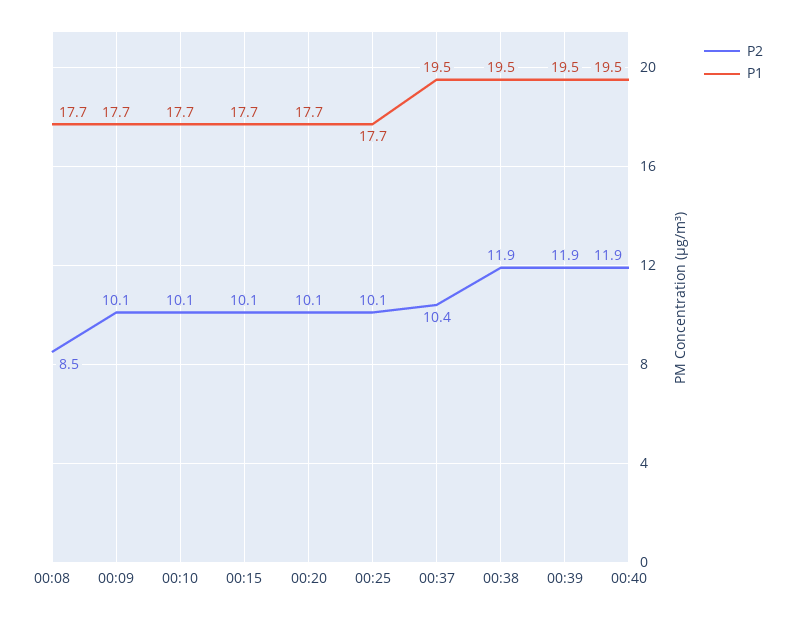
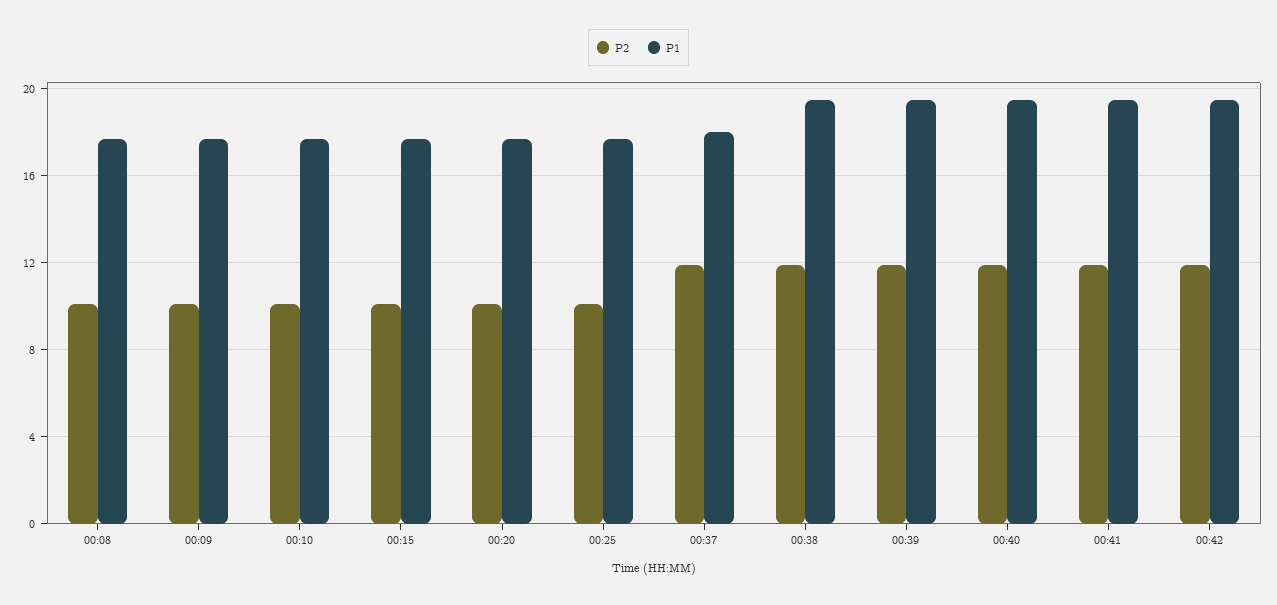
P2, 00:08: 8.5 -> 10
P2, 00:37: 10.4 -> 12
P1, 00:37: 19.5 -> 18
P2, 00:41: none -> 12
P1, 00:41: none -> 19.5
P2, 00:42: none -> 12
P1, 00:42: none -> 19.5

